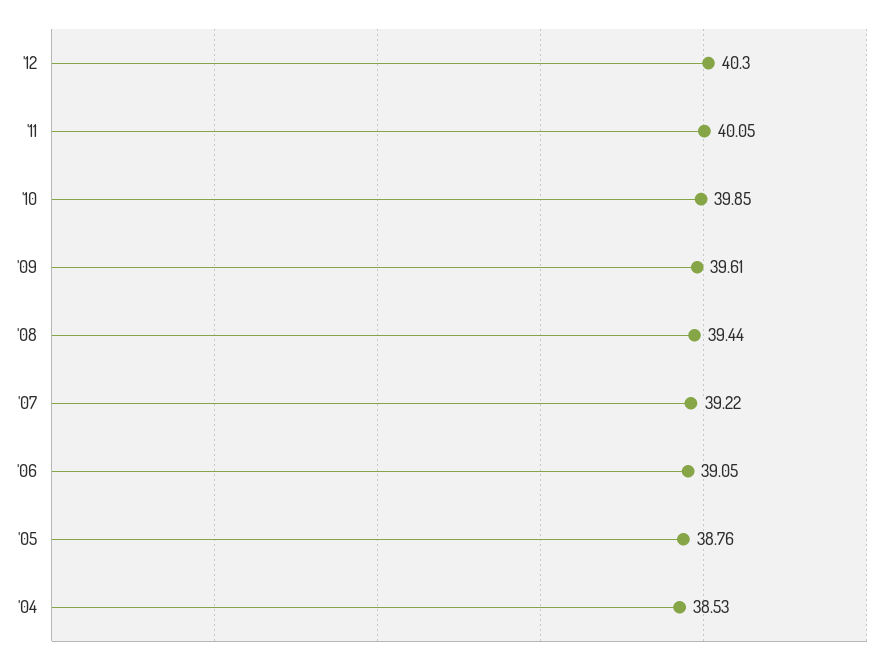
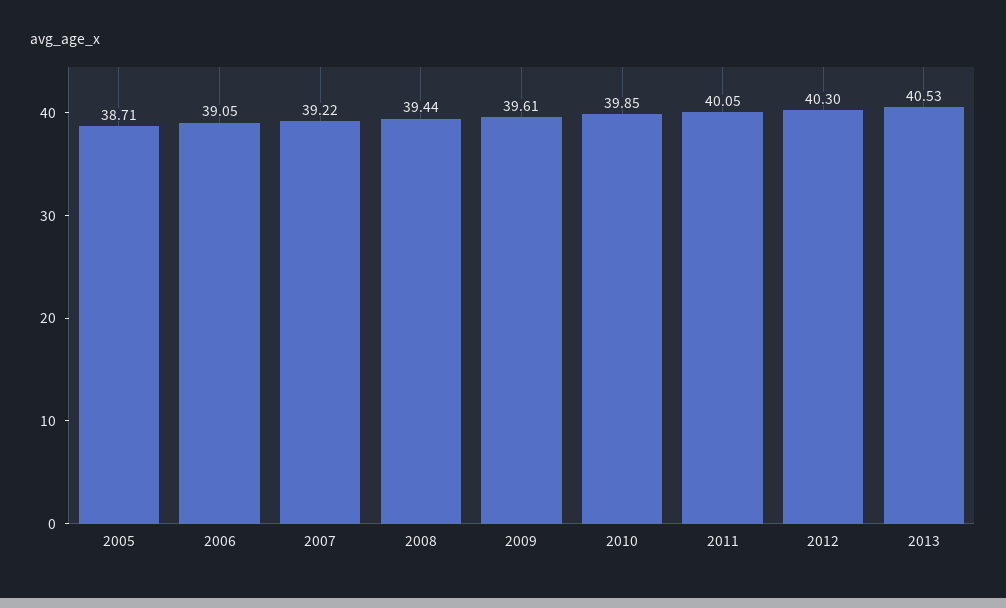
'05: 38.76 -> 38.71
'04: 38.53 -> none
2013: none -> 40.53

